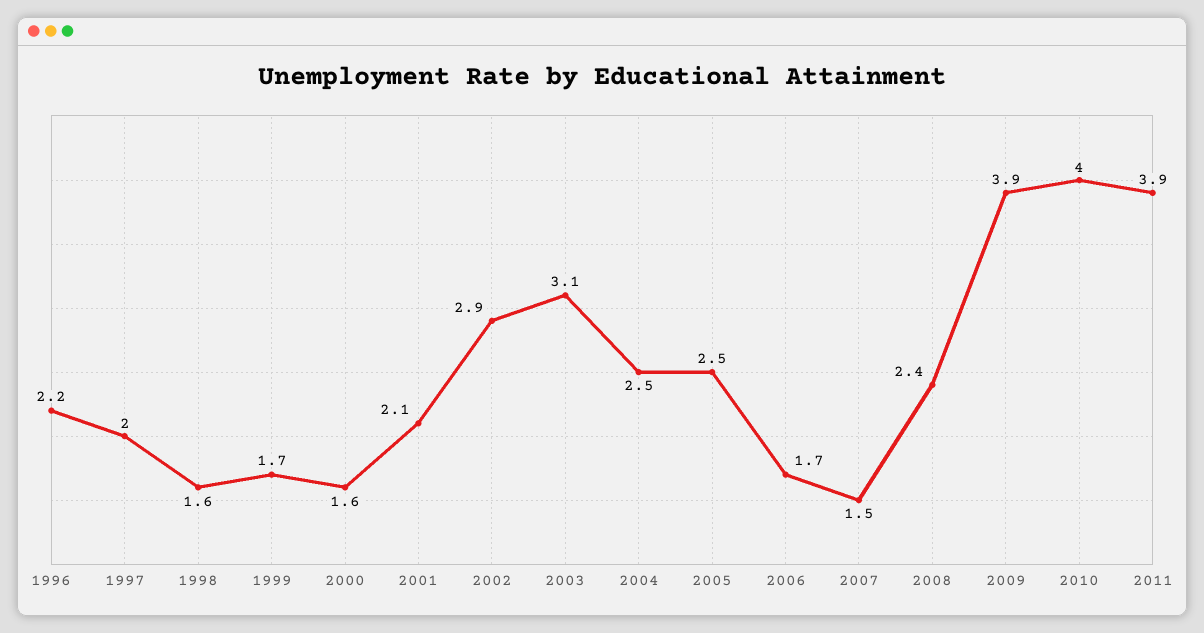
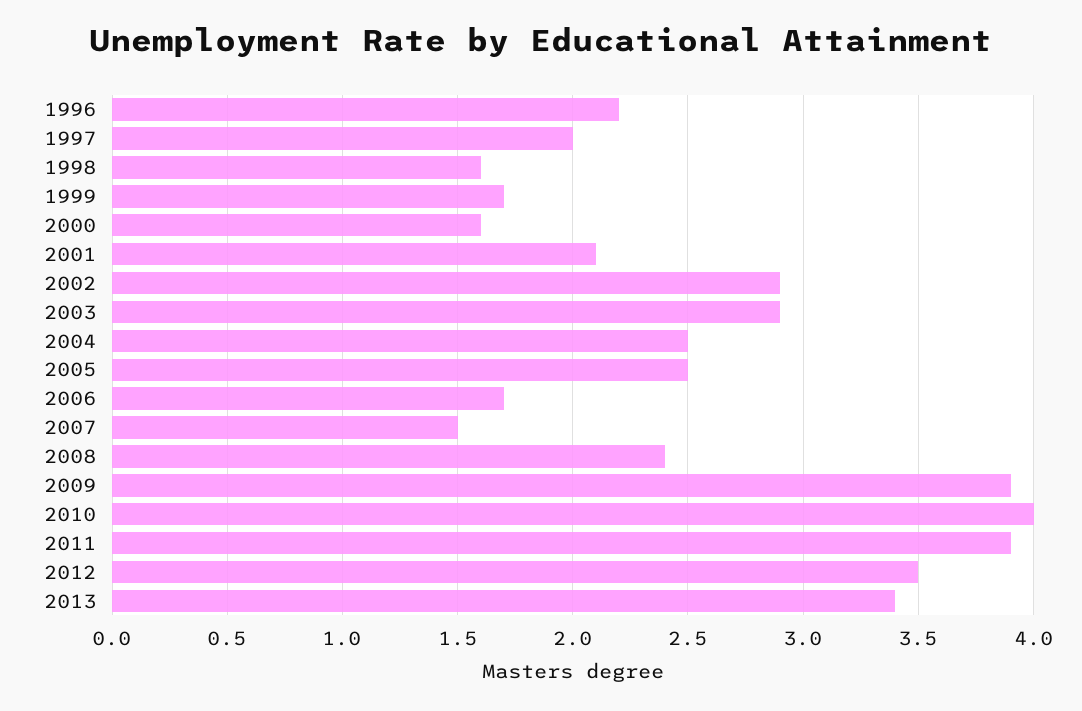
2003: 3.1 -> 2.9
2012: none -> 3.5
2013: none -> 3.4

